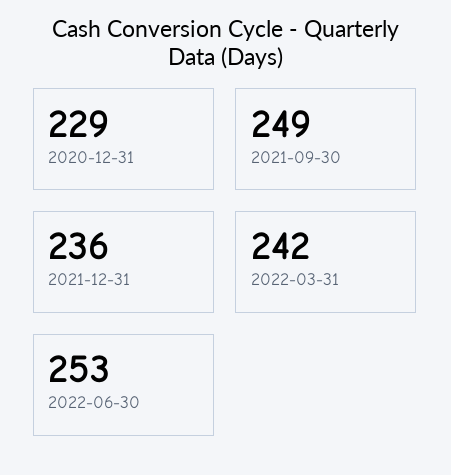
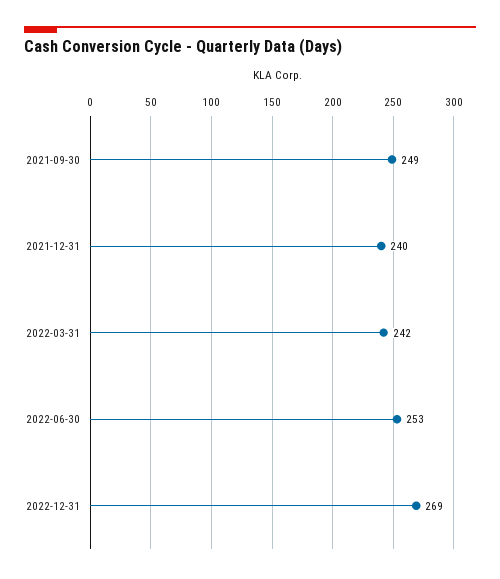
2020-12-31: 229 -> none
2021-12-31: 236 -> 240
2022-12-31: none -> 269

